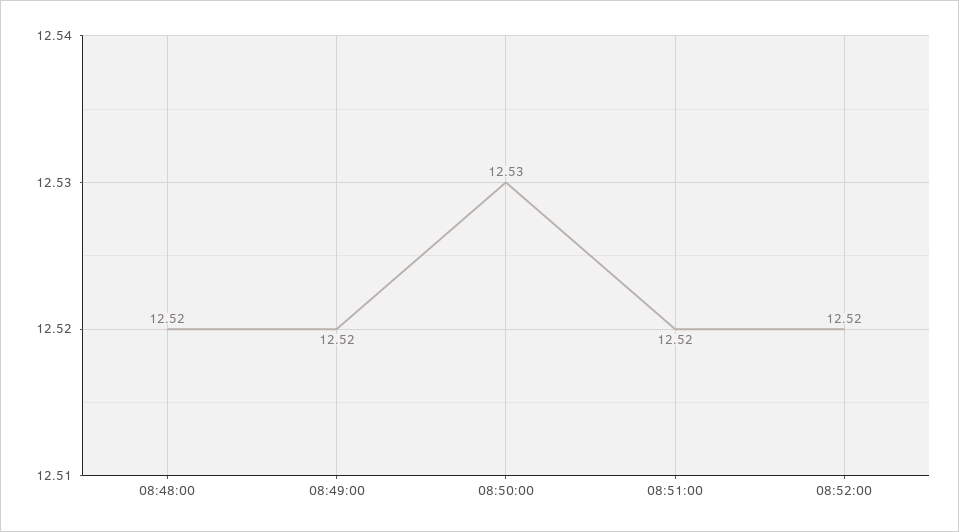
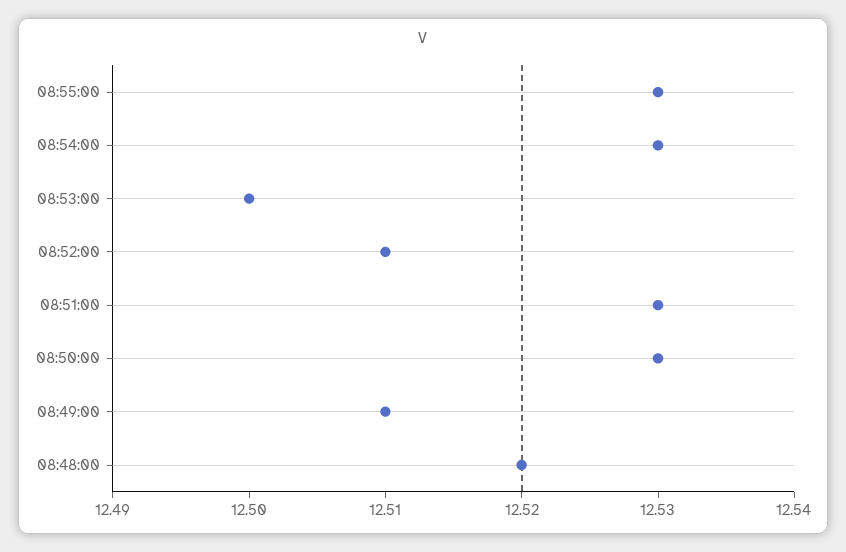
08:49:00: 12.52 -> 12.51
08:51:00: 12.52 -> 12.53
08:52:00: 12.52 -> 12.51
08:55:00: none -> 12.53
08:54:00: none -> 12.53
08:53:00: none -> 12.5

